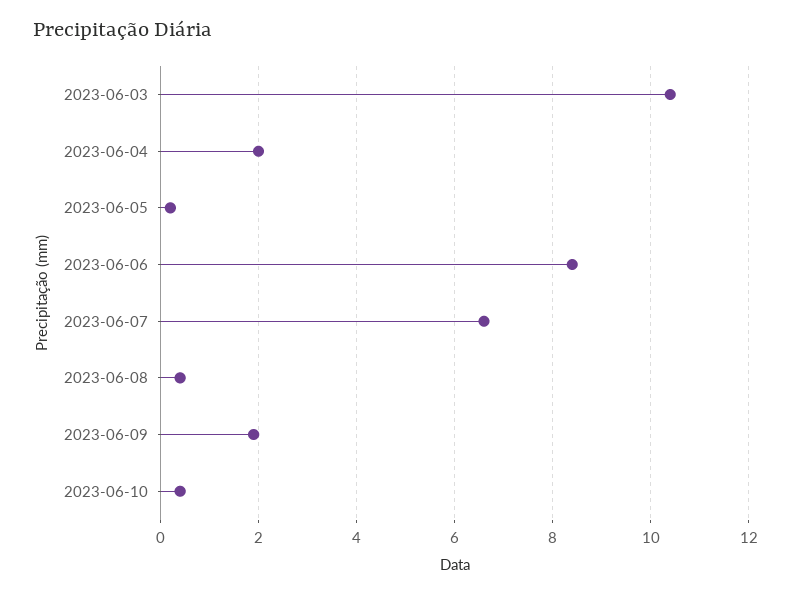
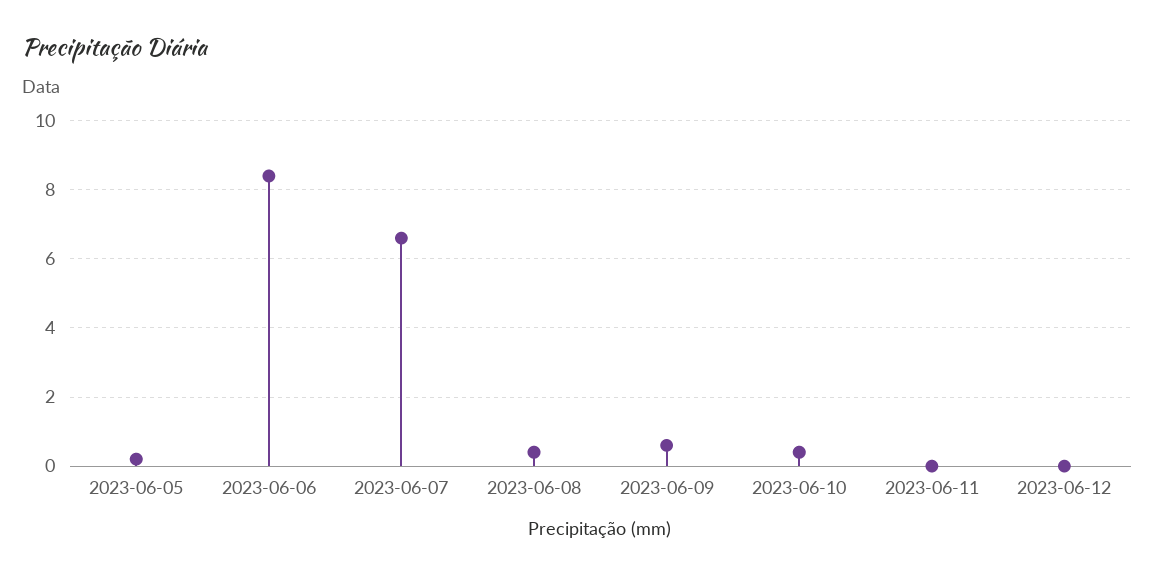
2023-06-03: 10.5 -> none
2023-06-04: 2 -> none
2023-06-09: 2 -> 0.5
2023-06-11: none -> 0
2023-06-12: none -> 0

